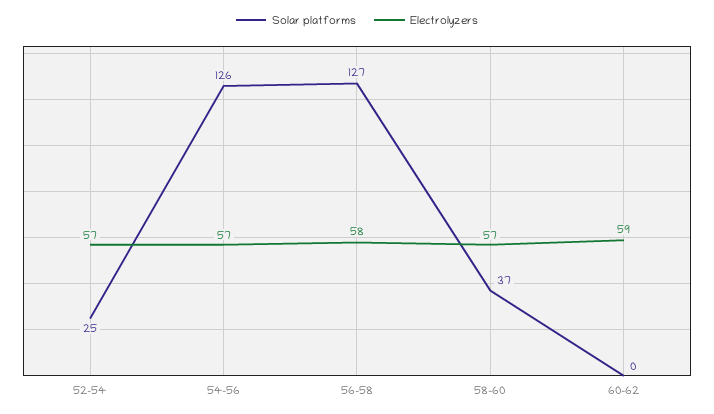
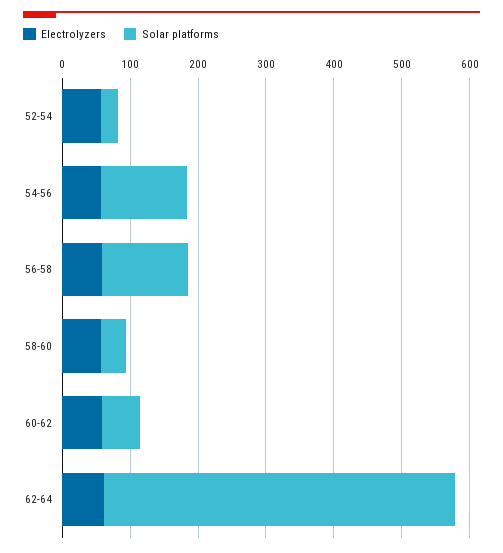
Solar platforms, 60-62: 0 -> 60
Electrolyzers, 62-64: none -> 60
Solar platforms, 62-64: none -> 520

